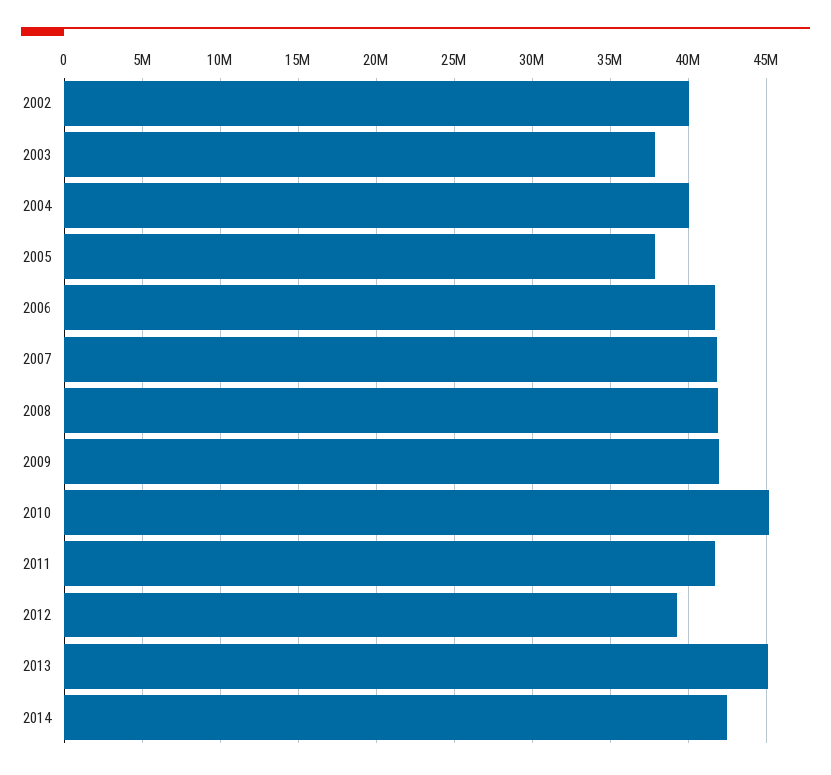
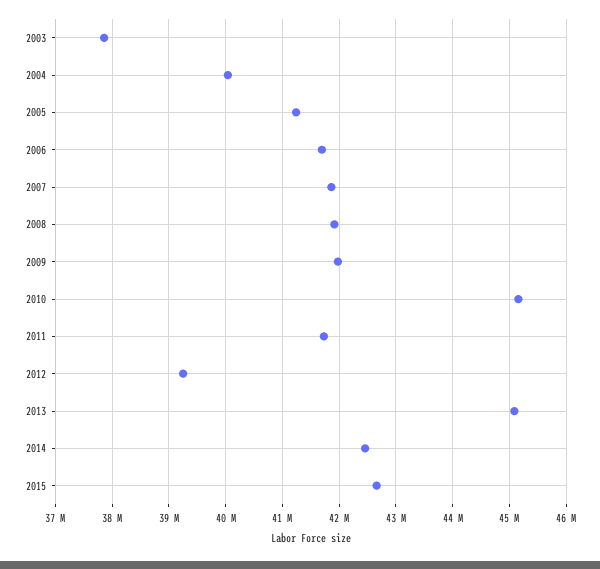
2002: 40000000 -> none
2005: 38000000 -> 41200000
2015: none -> 42600000

